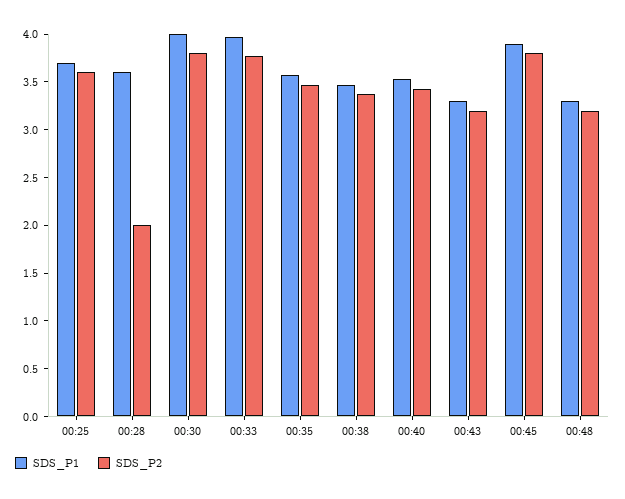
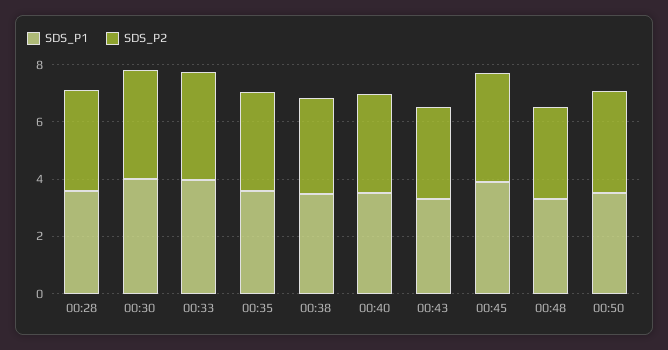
SDS_P1, 00:25: 3.7 -> none
SDS_P2, 00:25: 3.6 -> none
SDS_P2, 00:28: 2 -> 3.5
SDS_P1, 00:50: none -> 3.5
SDS_P2, 00:50: none -> 3.5

